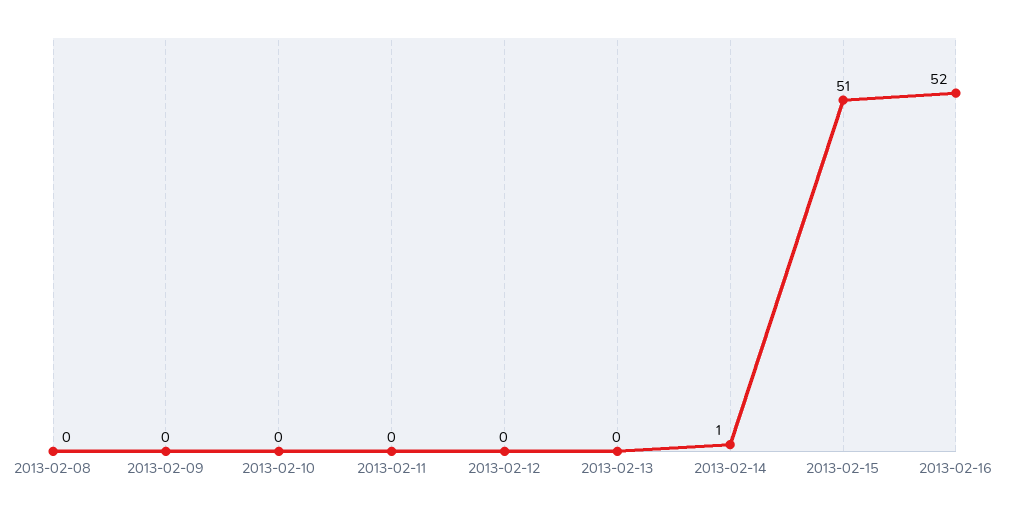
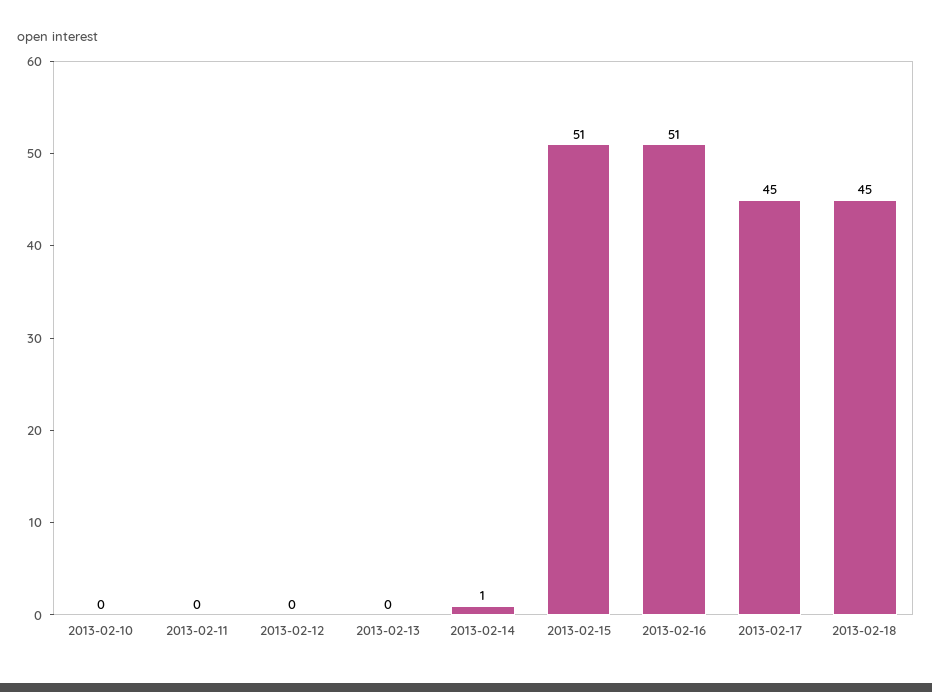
2013-02-08: 0 -> none
2013-02-09: 0 -> none
2013-02-16: 52 -> 51
2013-02-17: none -> 45
2013-02-18: none -> 45

